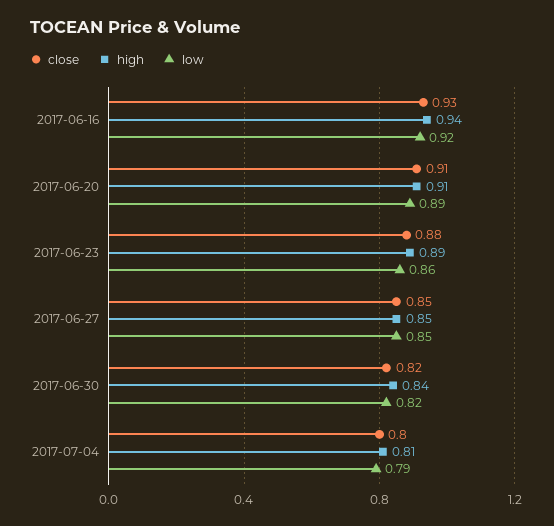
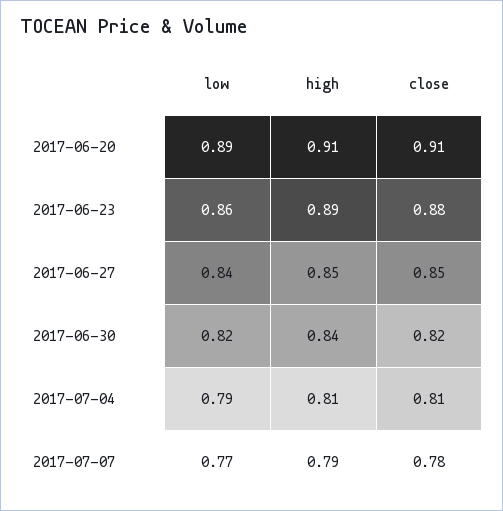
close, 2017-06-16: 0.93 -> none
high, 2017-06-16: 0.94 -> none
low, 2017-06-16: 0.92 -> none
low, 2017-06-27: 0.85 -> 0.84
close, 2017-07-04: 0.8 -> 0.81
low, 2017-07-07: none -> 0.77
high, 2017-07-07: none -> 0.79
close, 2017-07-07: none -> 0.78

